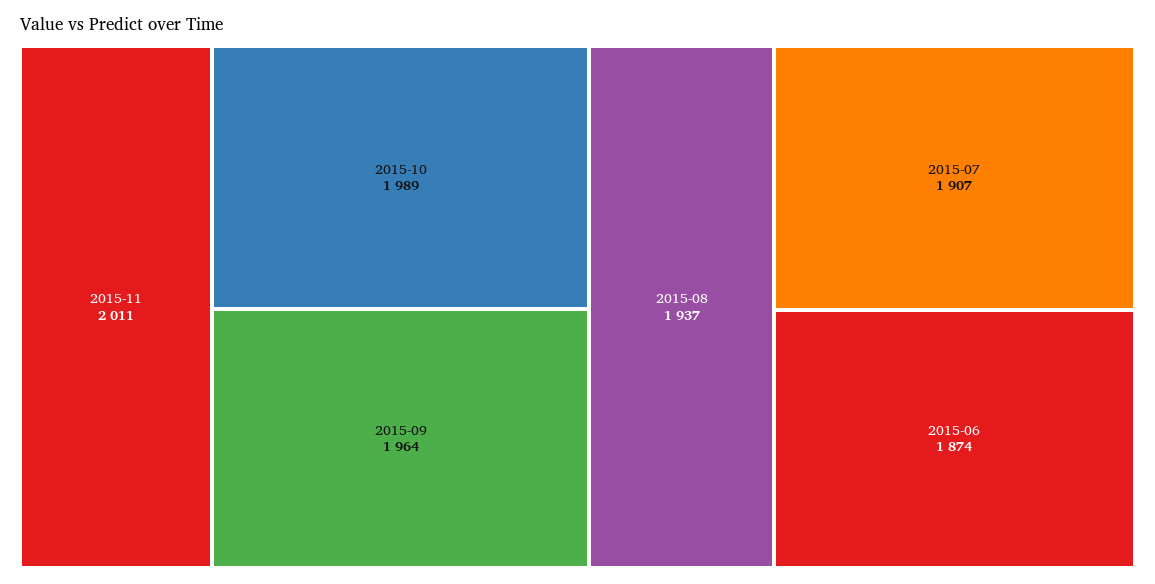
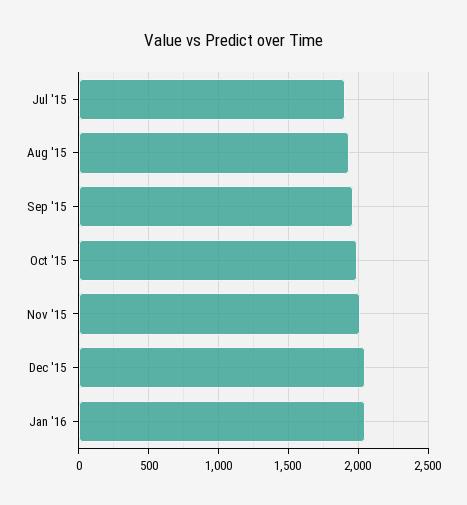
2015-06: 1874 -> none
Dec '15: none -> 2050
Jan '16: none -> 2050

